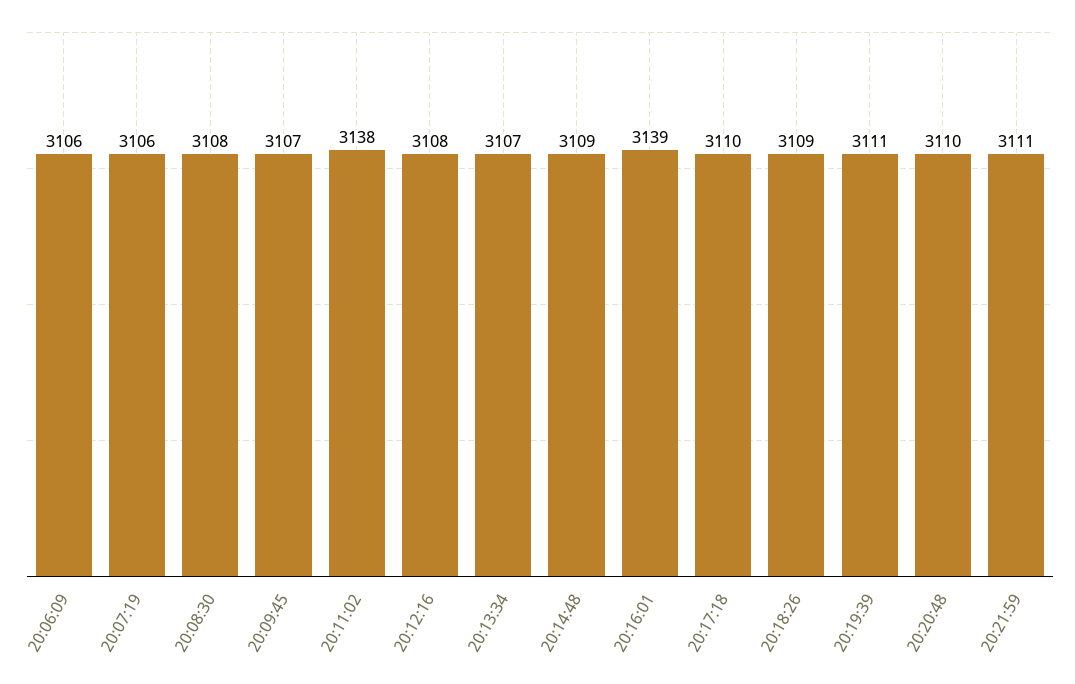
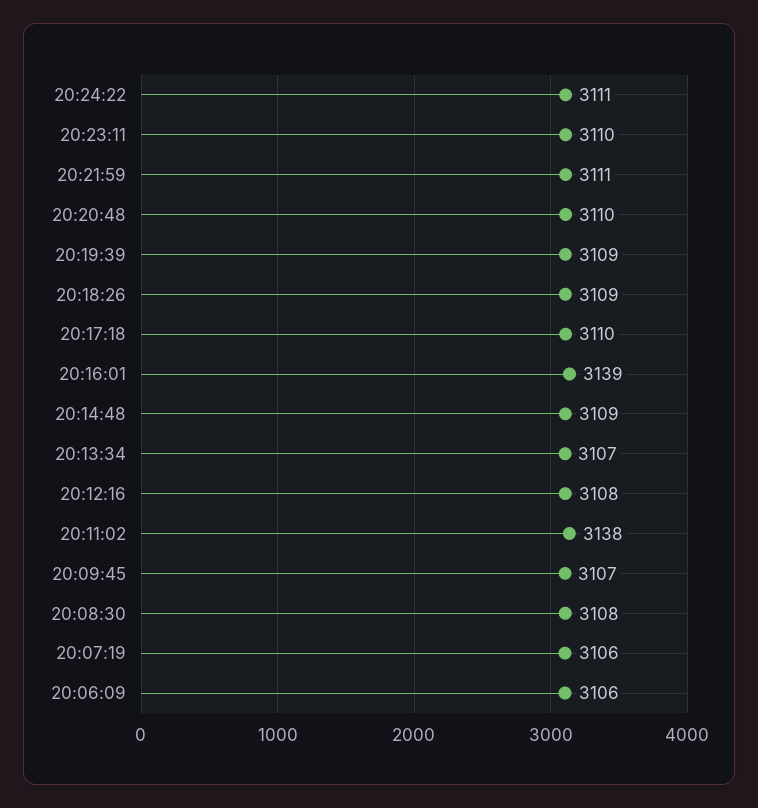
20:19:39: 3111 -> 3109
20:24:22: none -> 3111
20:23:11: none -> 3110

